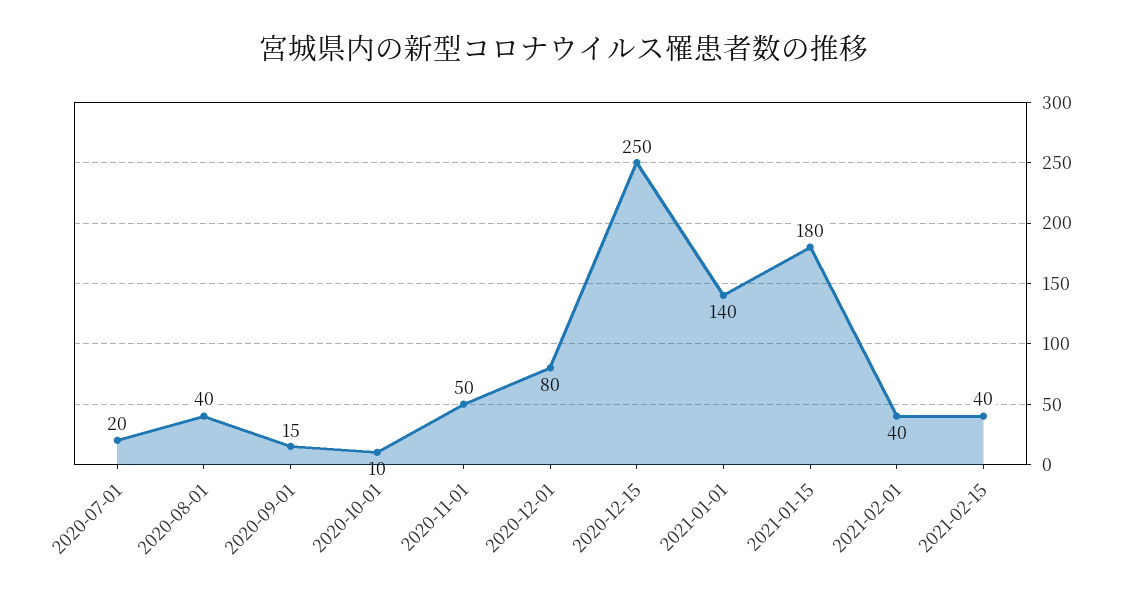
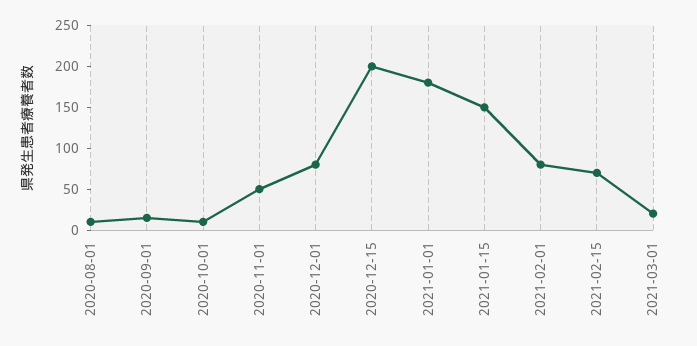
2020-07-01: 20 -> none
2020-08-01: 40 -> 10
2020-12-15: 250 -> 200
2021-01-01: 140 -> 180
2021-01-15: 180 -> 150
2021-02-01: 40 -> 80
2021-02-15: 40 -> 70
2021-03-01: none -> 20

